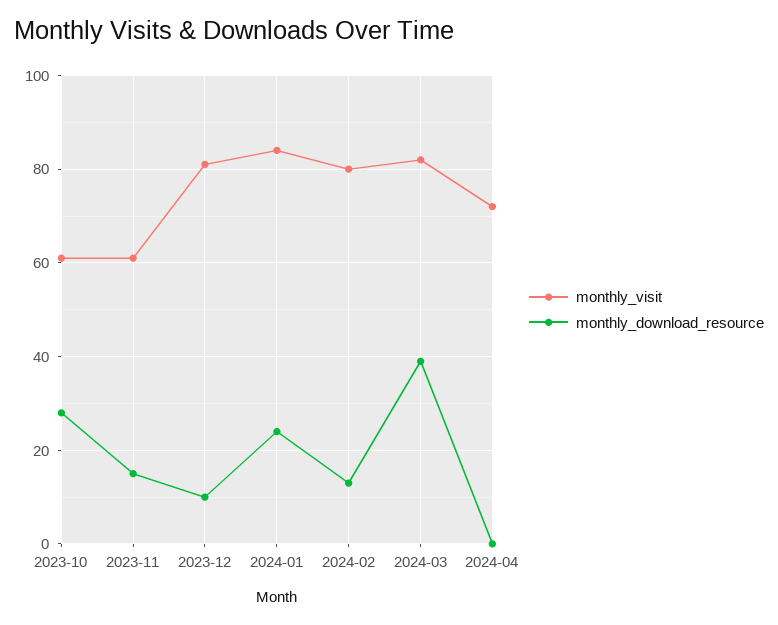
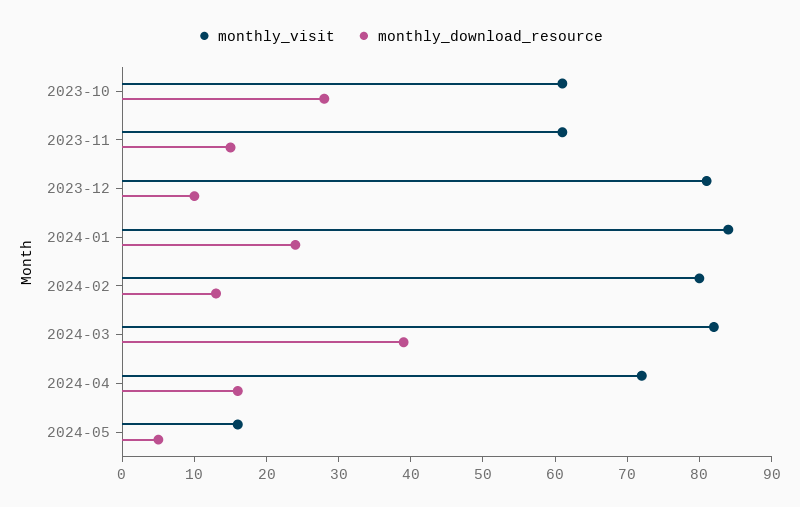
monthly_download_resource, 2024-04: 0 -> 15
monthly_visit, 2024-05: none -> 15
monthly_download_resource, 2024-05: none -> 5

